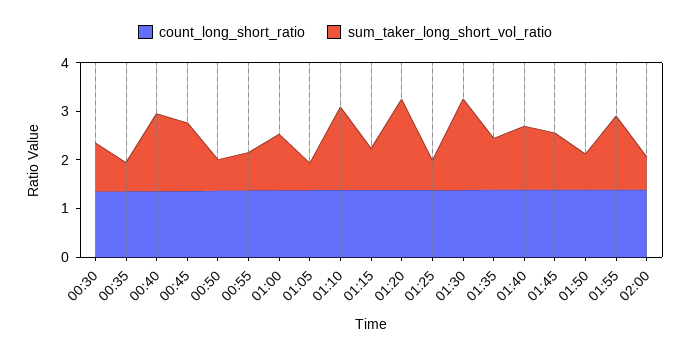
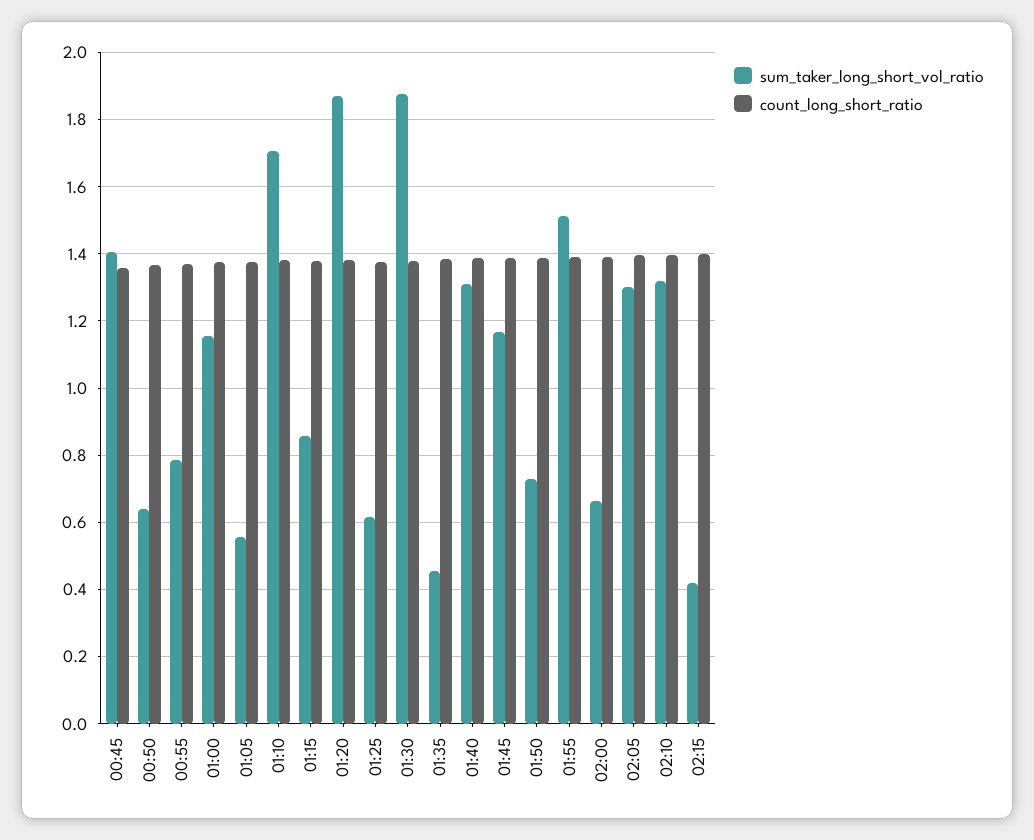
count_long_short_ratio, 00:30: 1.4 -> none
sum_taker_long_short_vol_ratio, 00:30: 1 -> none
count_long_short_ratio, 00:35: 1.4 -> none
sum_taker_long_short_vol_ratio, 00:35: 0.6 -> none
count_long_short_ratio, 00:40: 1.4 -> none
sum_taker_long_short_vol_ratio, 00:40: 1.6 -> none
sum_taker_long_short_vol_ratio, 01:35: 1 -> 0.46
sum_taker_long_short_vol_ratio, 02:05: none -> 1.3
count_long_short_ratio, 02:05: none -> 1.4
sum_taker_long_short_vol_ratio, 02:10: none -> 1.32
count_long_short_ratio, 02:10: none -> 1.4
sum_taker_long_short_vol_ratio, 02:15: none -> 0.42
count_long_short_ratio, 02:15: none -> 1.4

